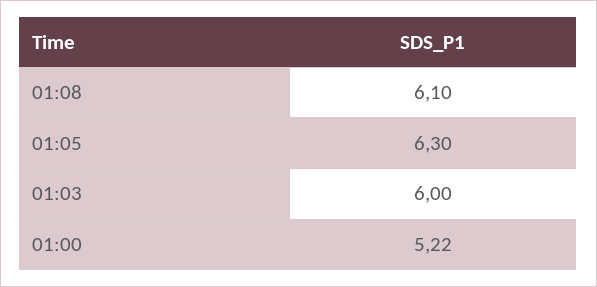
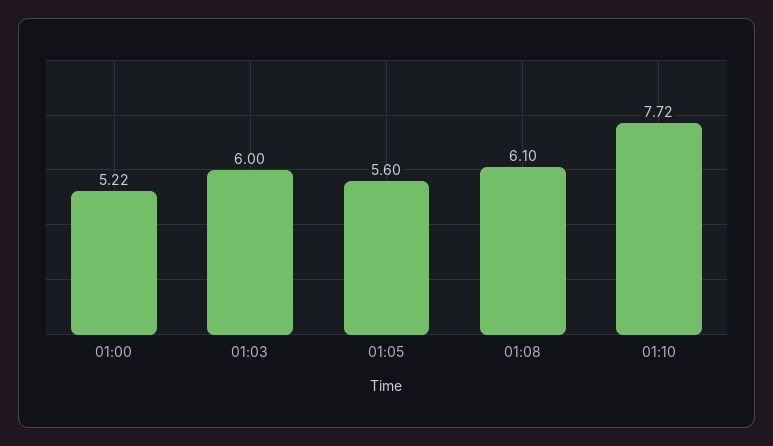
01:05: 6.3 -> 5.6
01:10: none -> 7.72

